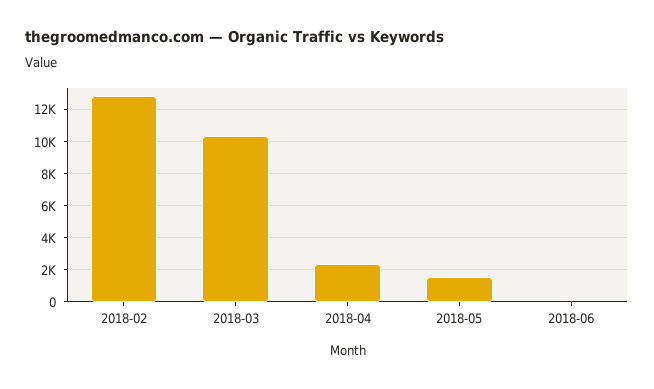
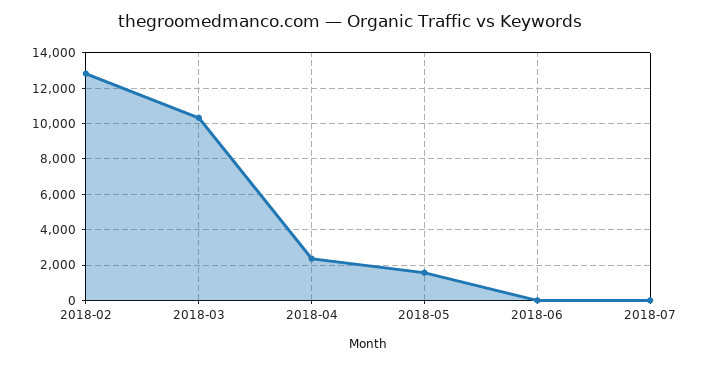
2018-07: none -> 0

